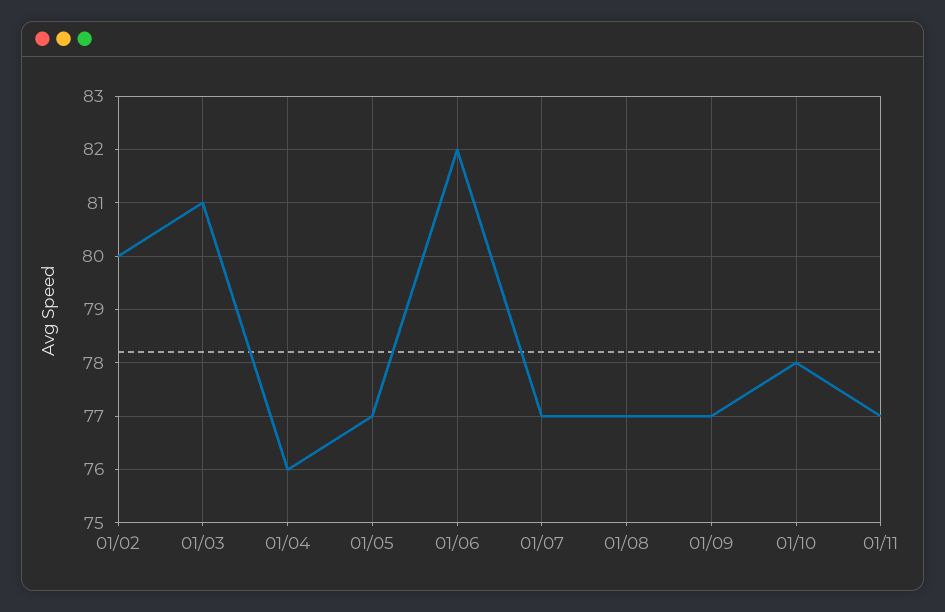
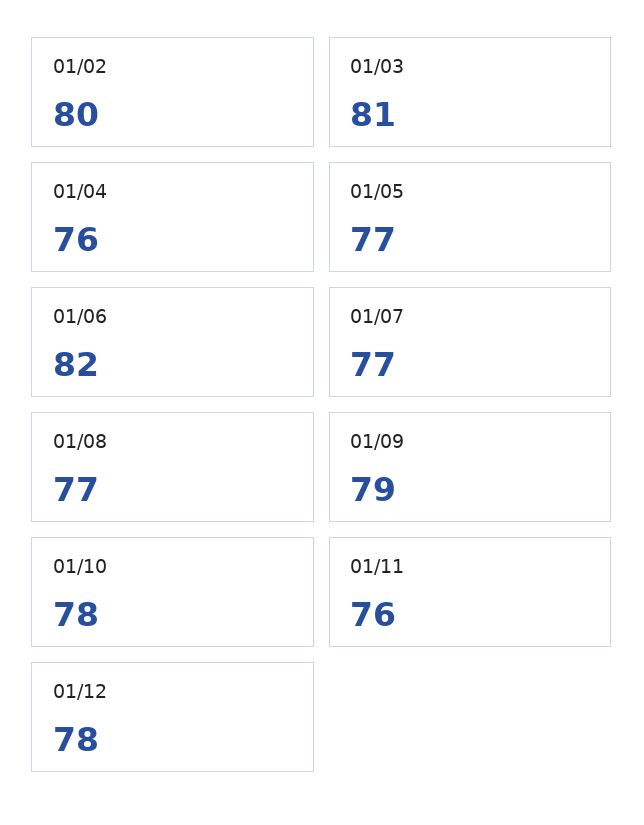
01/09: 77 -> 79
01/11: 77 -> 76
01/12: none -> 78

